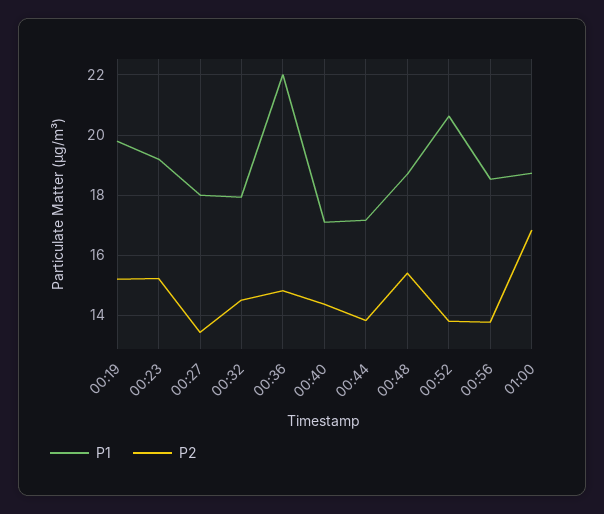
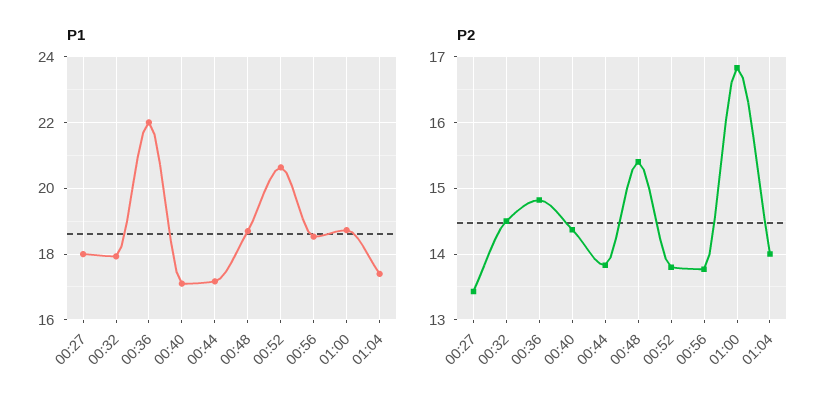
P1, 00:19: 19.8 -> none
P2, 00:19: 15.2 -> none
P1, 00:23: 19.2 -> none
P2, 00:23: 15.2 -> none
P1, 01:04: none -> 17.4
P2, 01:04: none -> 14

